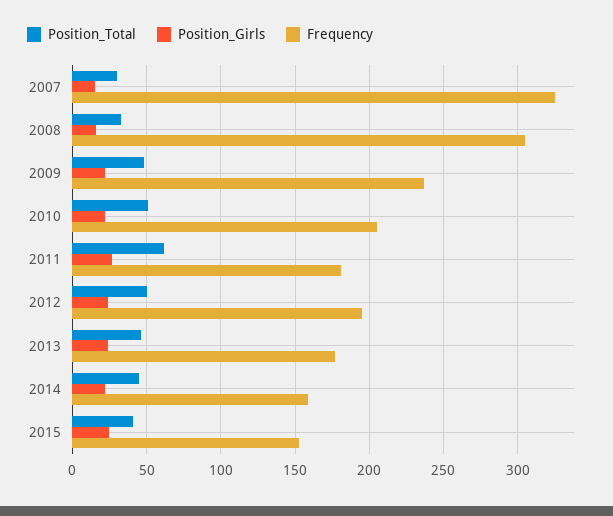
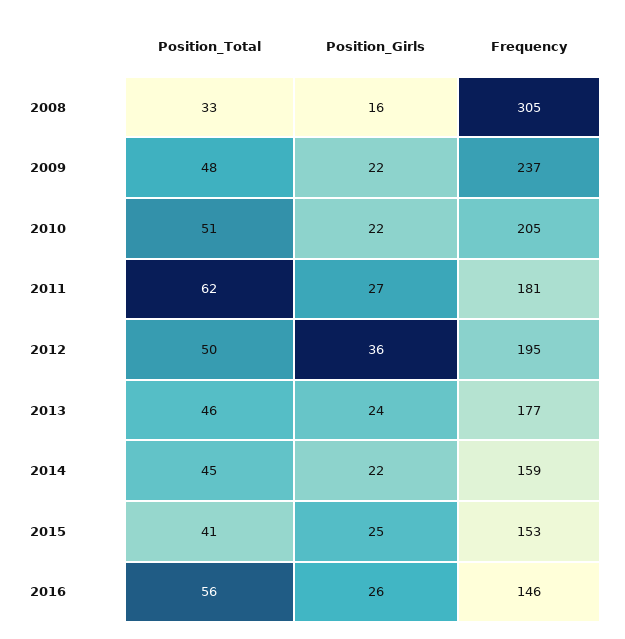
Position_Total, 2007: 30 -> none
Position_Girls, 2007: 15 -> none
Frequency, 2007: 325 -> none
Position_Girls, 2012: 25 -> 36
Position_Total, 2016: none -> 56
Position_Girls, 2016: none -> 26
Frequency, 2016: none -> 146

